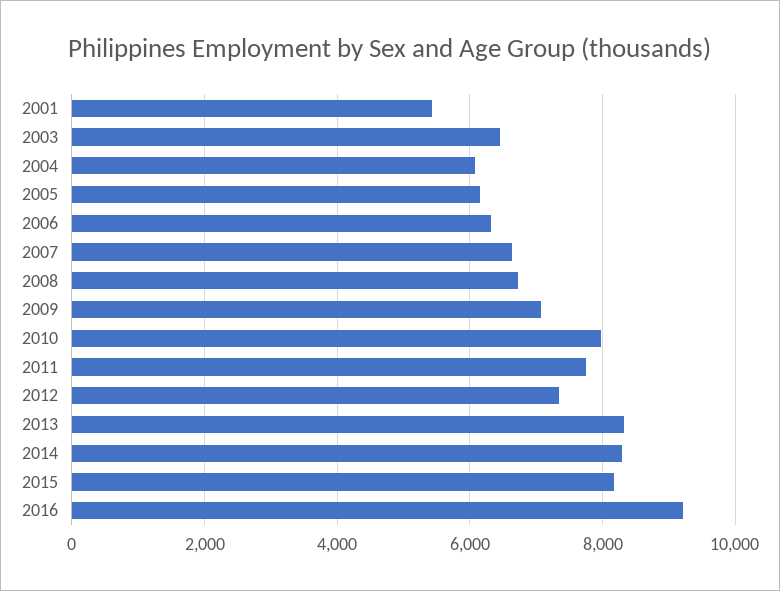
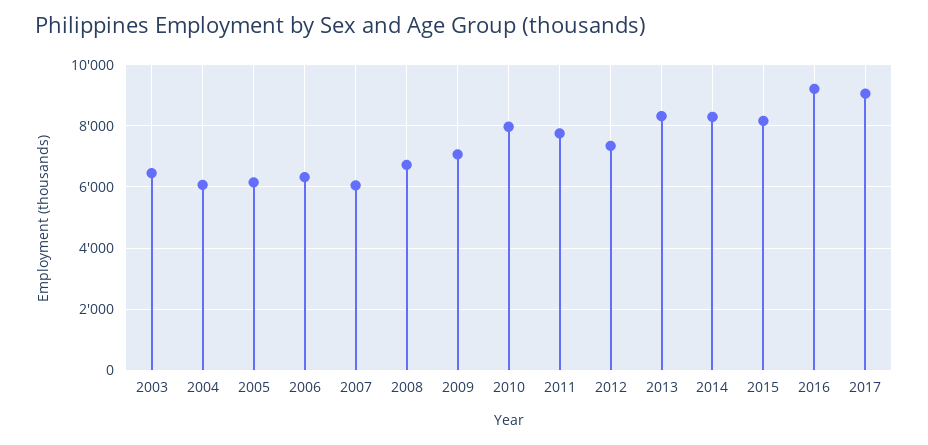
2001: 5400 -> none
2007: 6600 -> 6000
2017: none -> 9000

